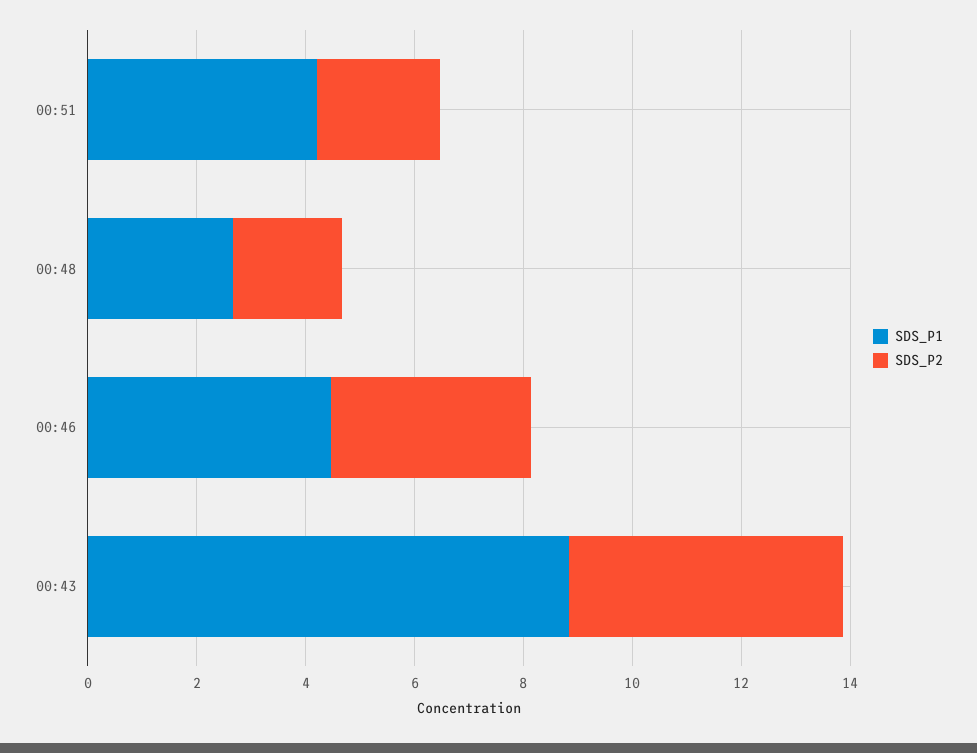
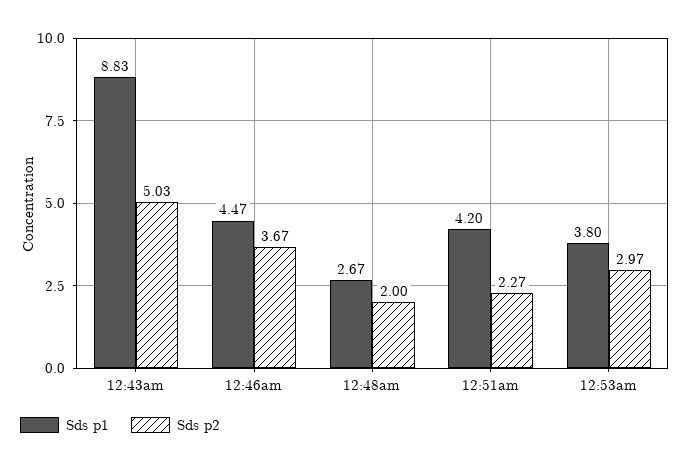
SDS_P1, 12:53am: none -> 3.8
SDS_P2, 12:53am: none -> 2.97

